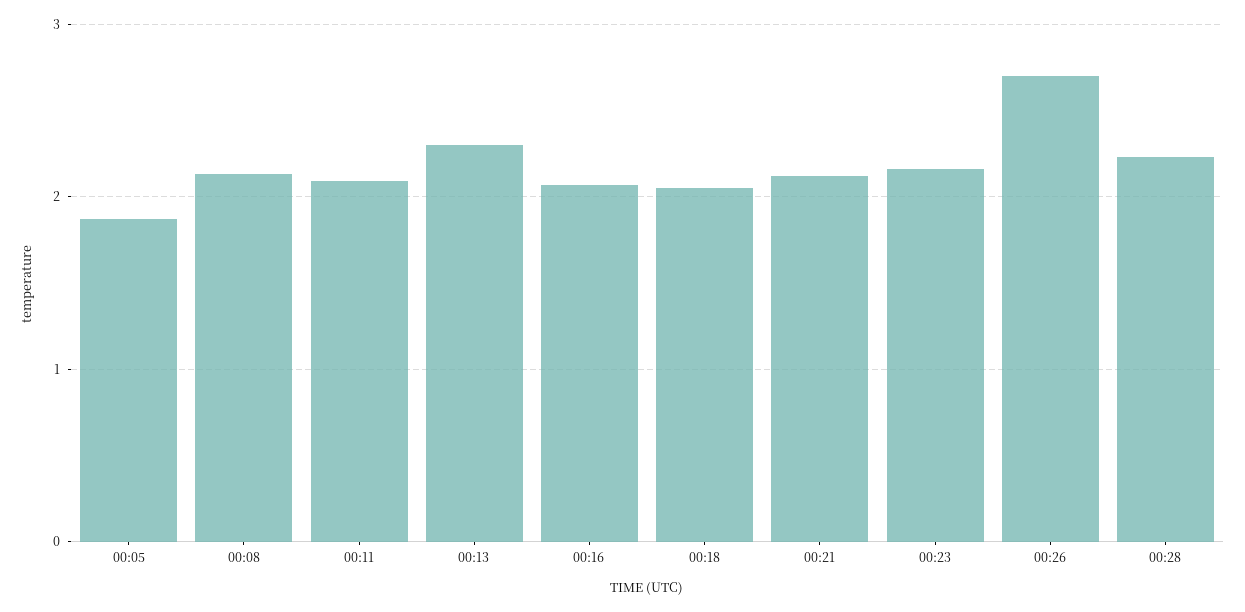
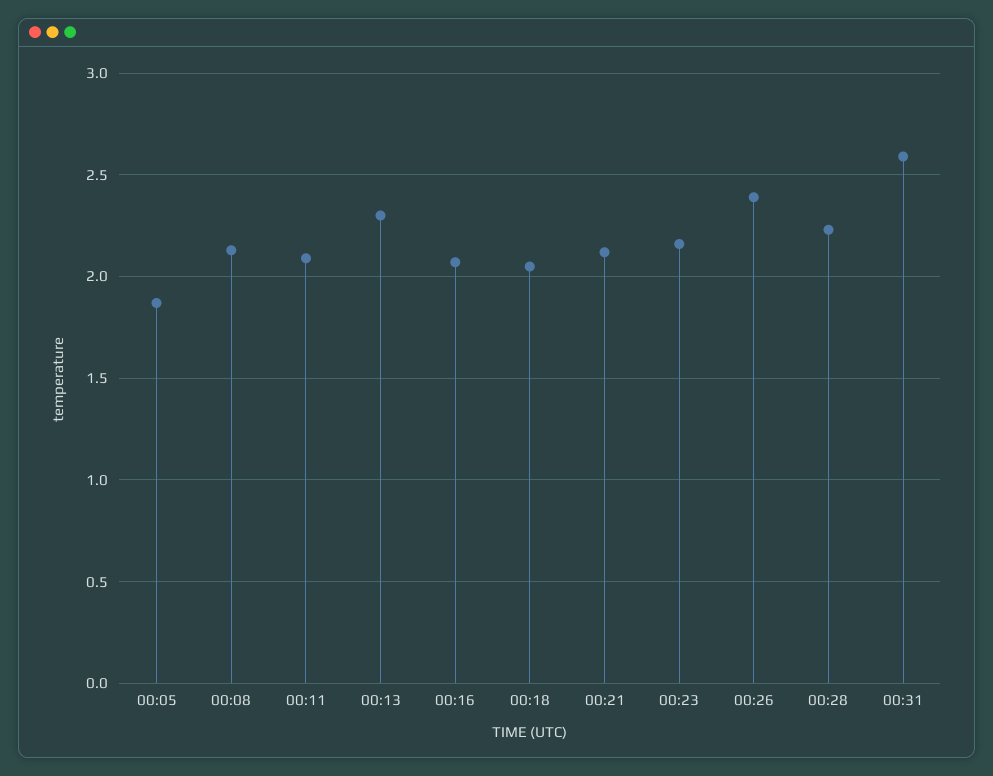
00:26: 2.7 -> 2.4
00:31: none -> 2.6

